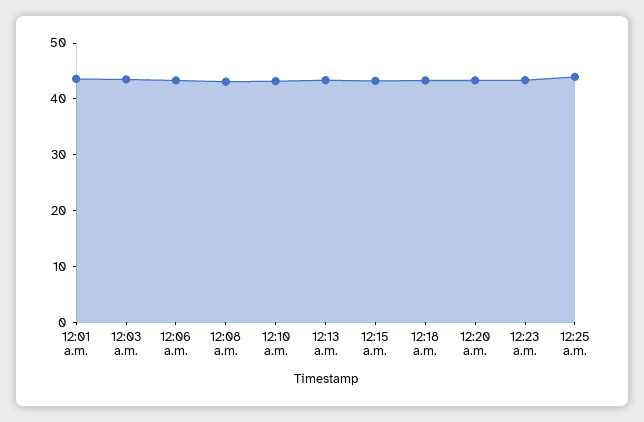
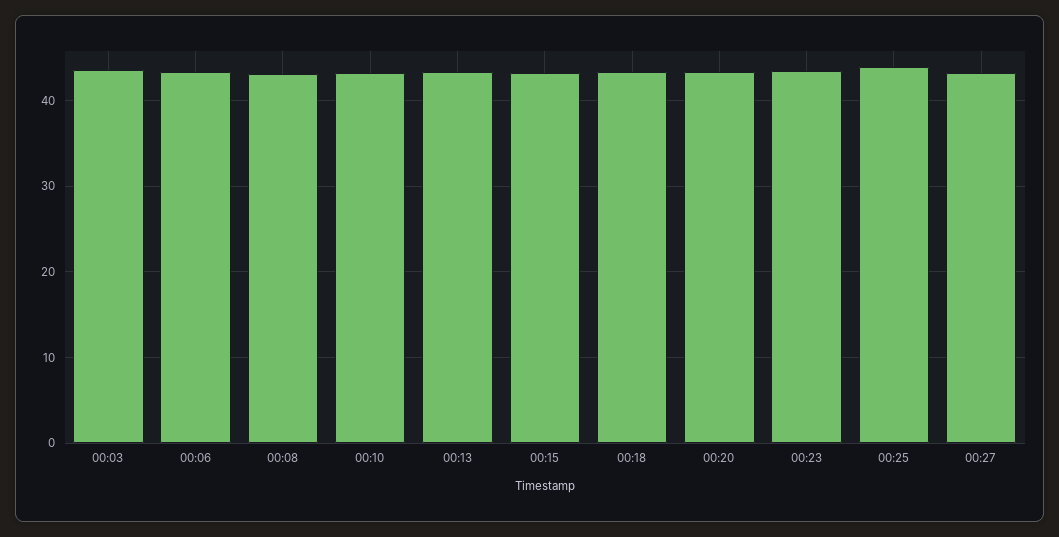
12:01 a.m.: 44 -> none
00:27: none -> 43

